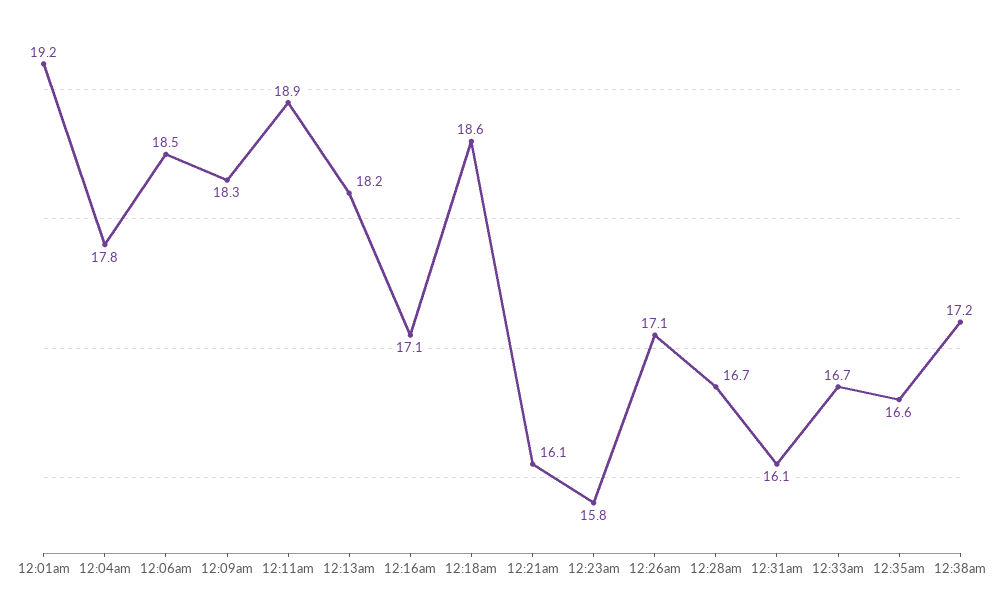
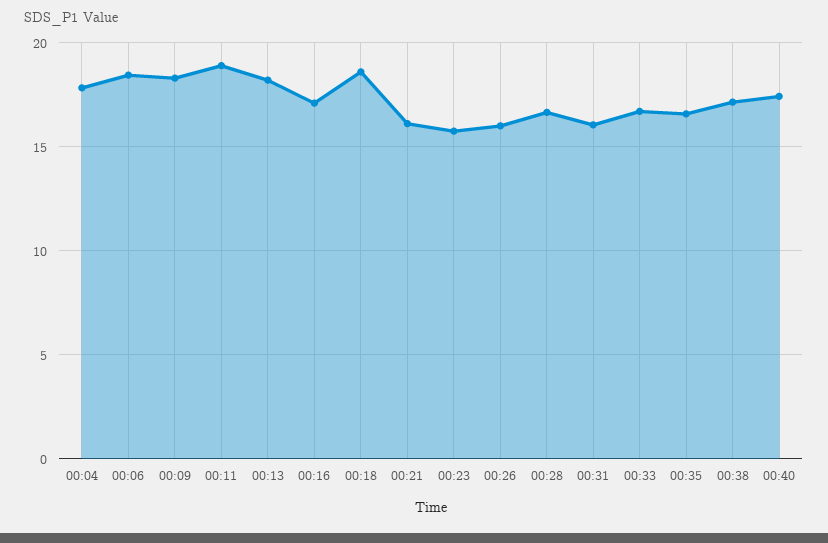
12:01am: 19.2 -> none
12:26am: 17.1 -> 16
00:40: none -> 17.5

